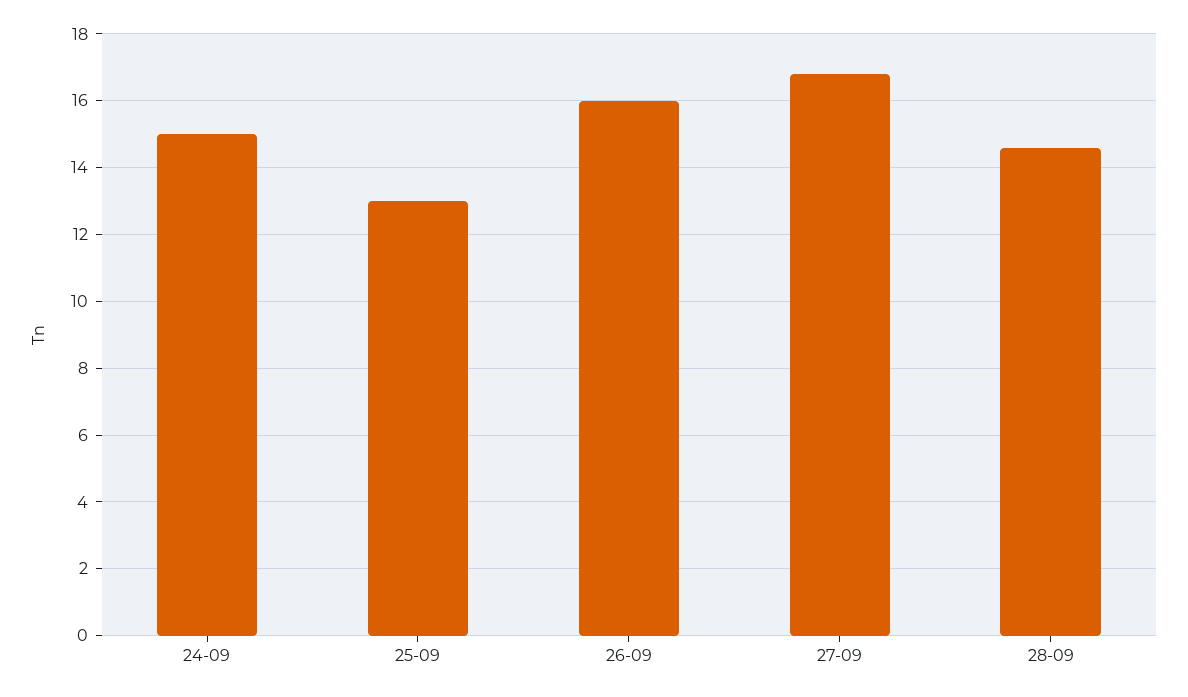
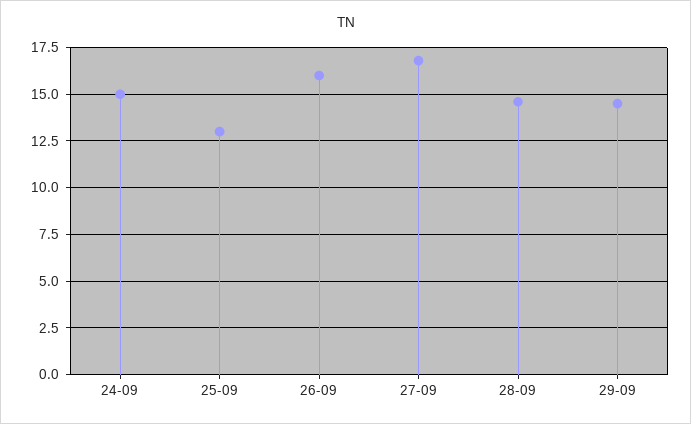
29-09: none -> 14.5

